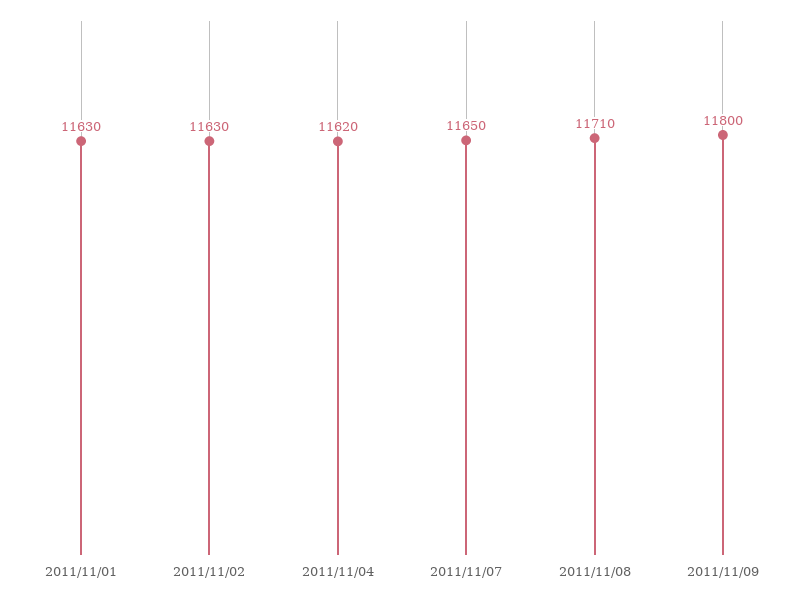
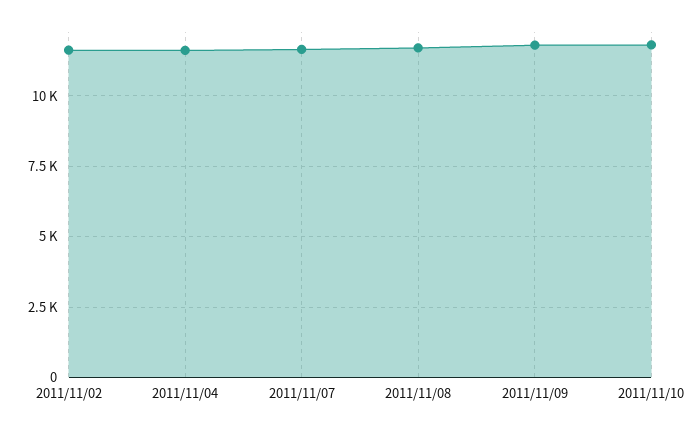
2011/11/01: 11630 -> none
2011/11/10: none -> 11750

